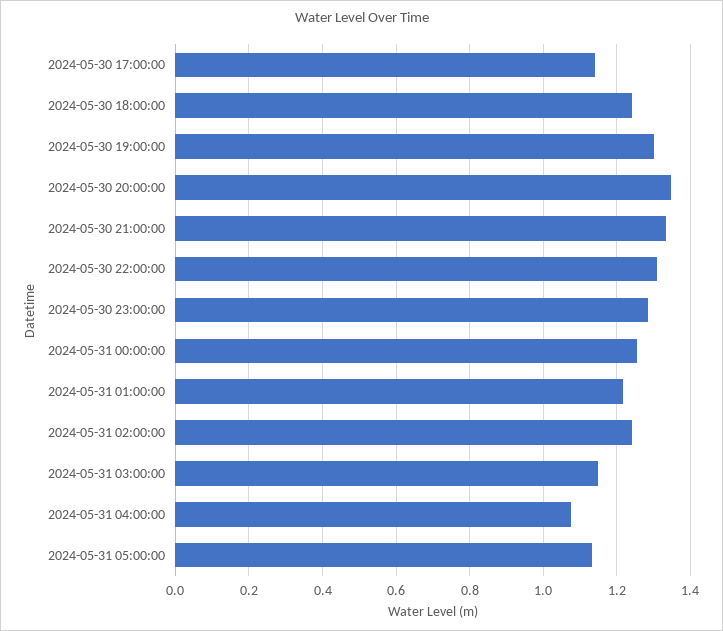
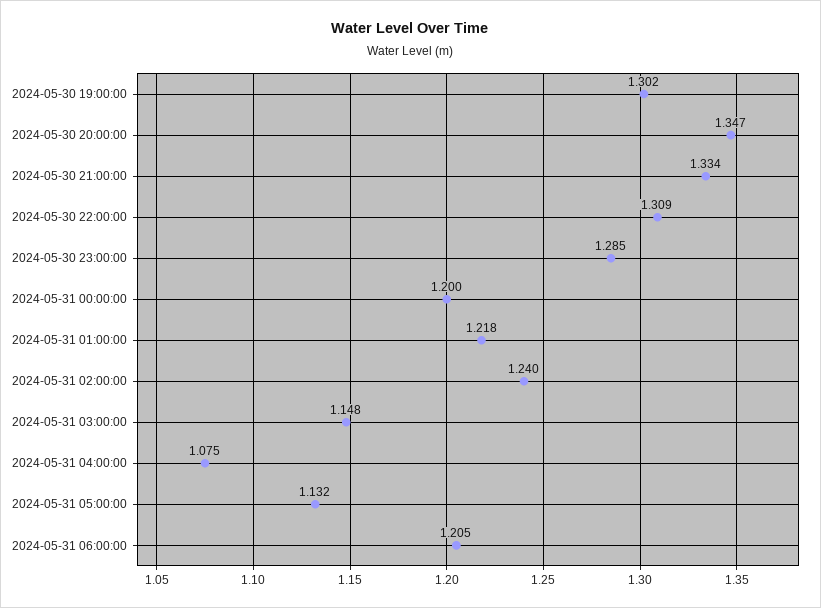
2024-05-30 17:00:00: 1.14 -> none
2024-05-30 18:00:00: 1.24 -> none
2024-05-31 00:00:00: 1.26 -> 1.2
2024-05-31 06:00:00: none -> 1.205

